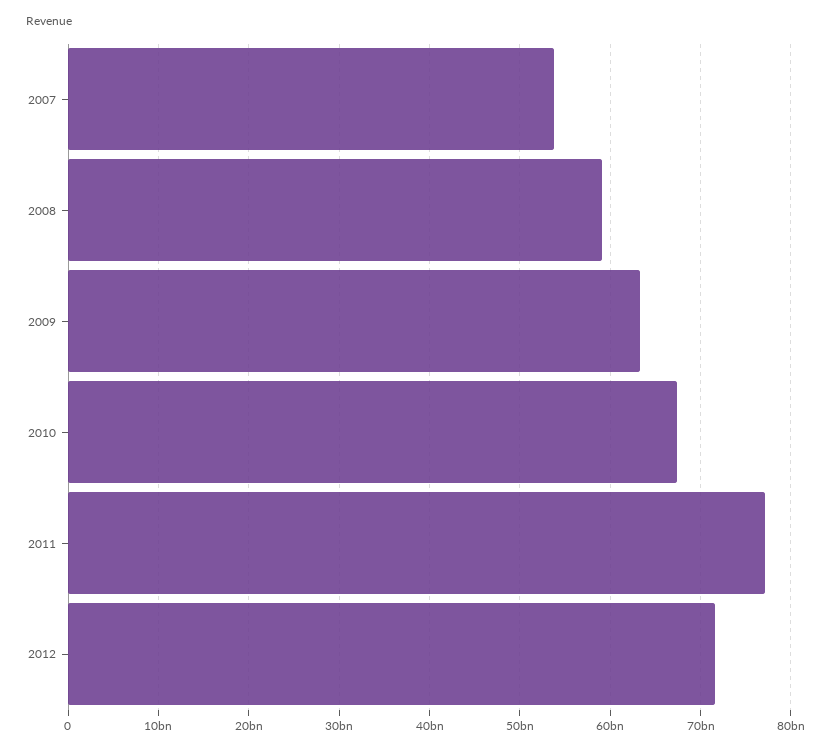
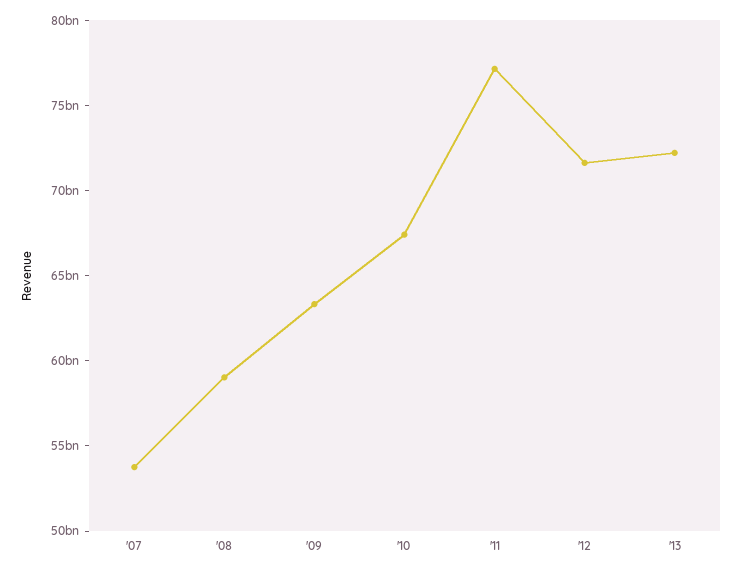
'13: none -> 72000000000

